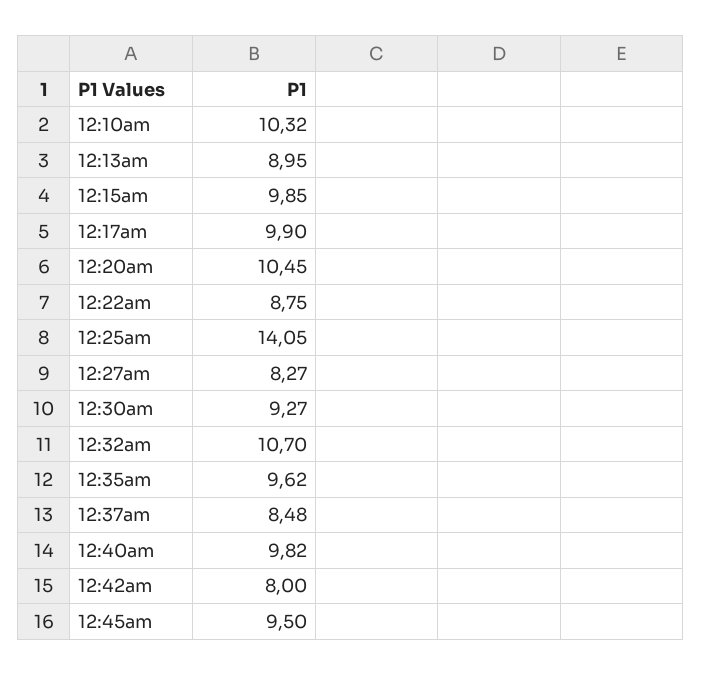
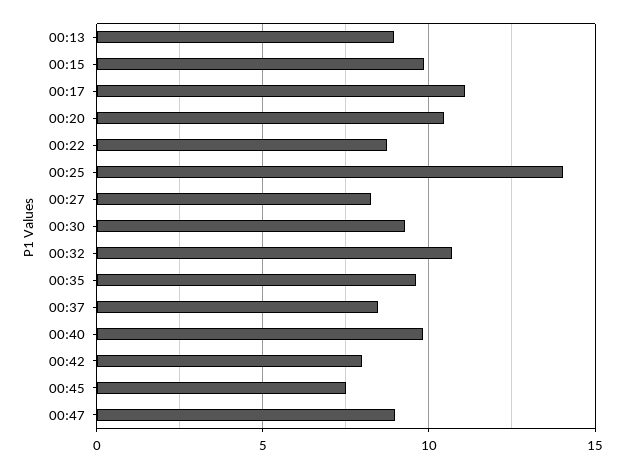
12:10am: 10.32 -> none
12:17am: 9.9 -> 11
12:45am: 9.5 -> 7.5
00:47: none -> 9

